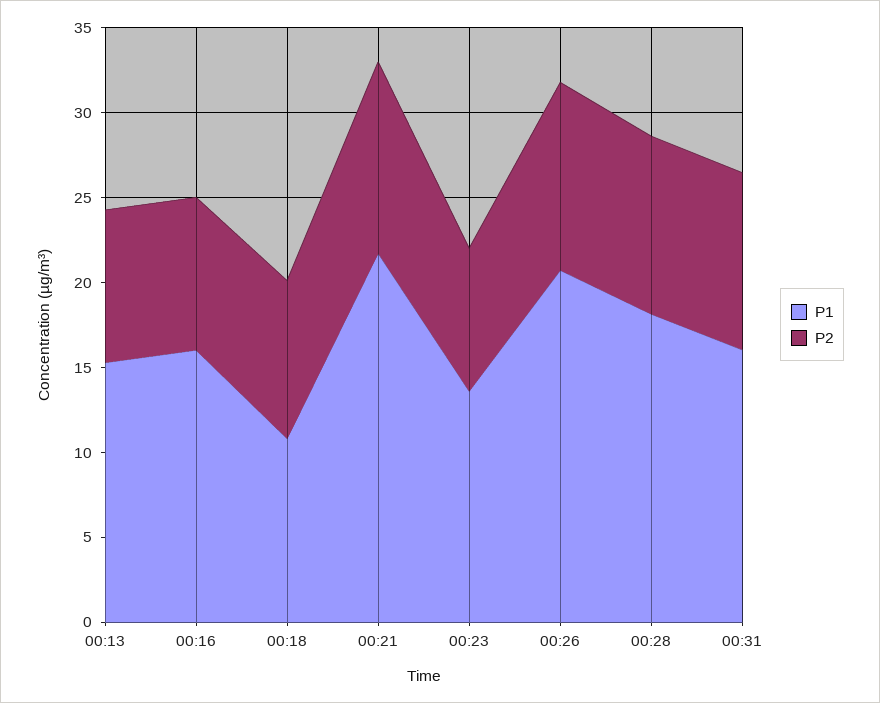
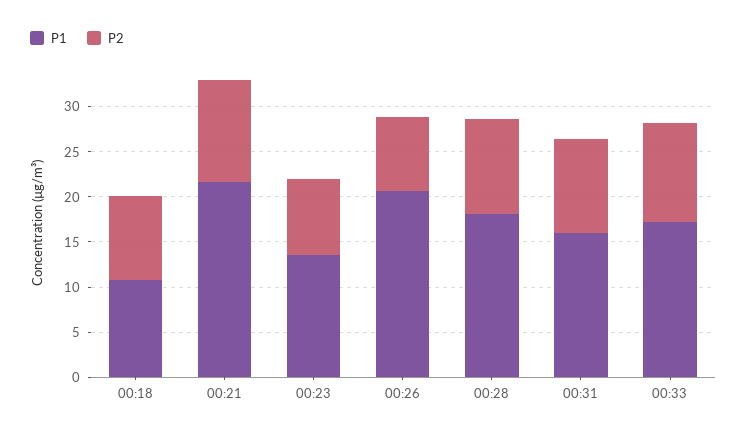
P1, 00:13: 15 -> none
P2, 00:13: 9 -> none
P1, 00:16: 16 -> none
P2, 00:16: 9 -> none
P2, 00:26: 11 -> 8
P1, 00:33: none -> 17
P2, 00:33: none -> 11

